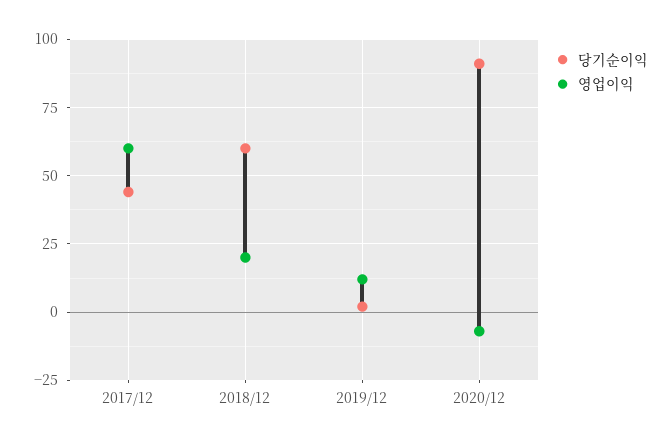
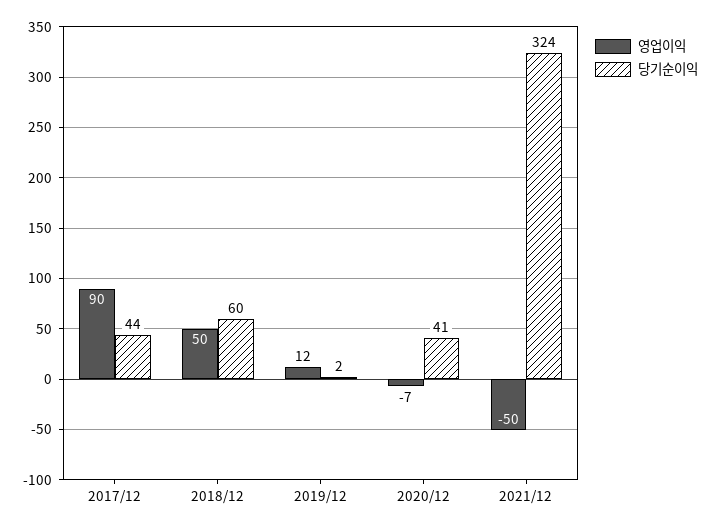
영업이익, 2017/12: 60 -> 90
영업이익, 2018/12: 20 -> 50
당기순이익, 2020/12: 90 -> 41
영업이익, 2021/12: none -> -50
당기순이익, 2021/12: none -> 324

